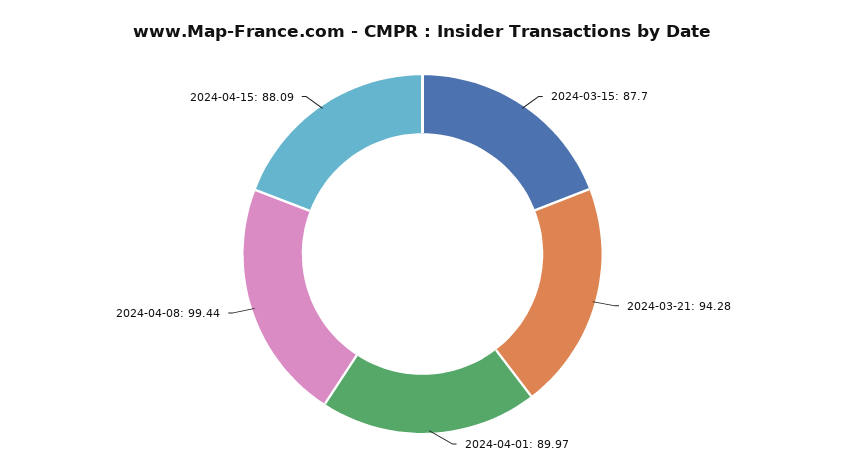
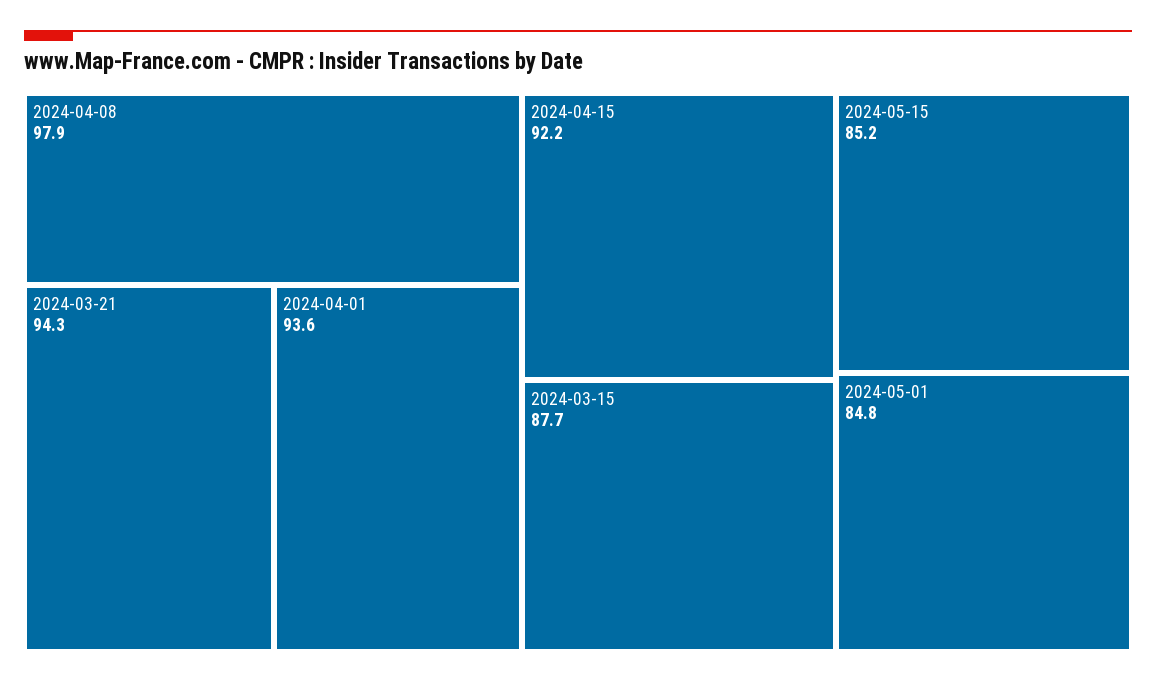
2024-04-01: 89.97 -> 93.6
2024-04-08: 99.44 -> 97.9
2024-04-15: 88.09 -> 92.2
2024-05-15: none -> 85.2
2024-05-01: none -> 84.8

